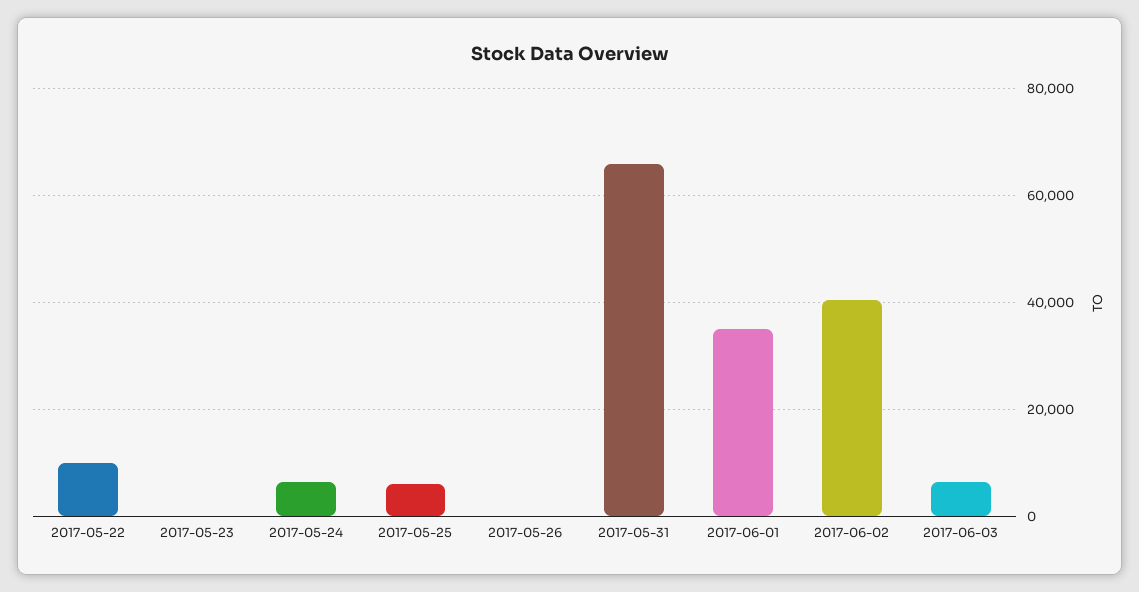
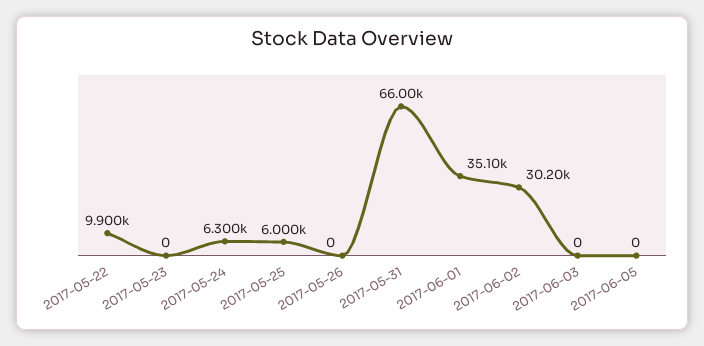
2017-06-02: 40000 -> 30200
2017-06-03: 6000 -> 0
2017-06-05: none -> 0

